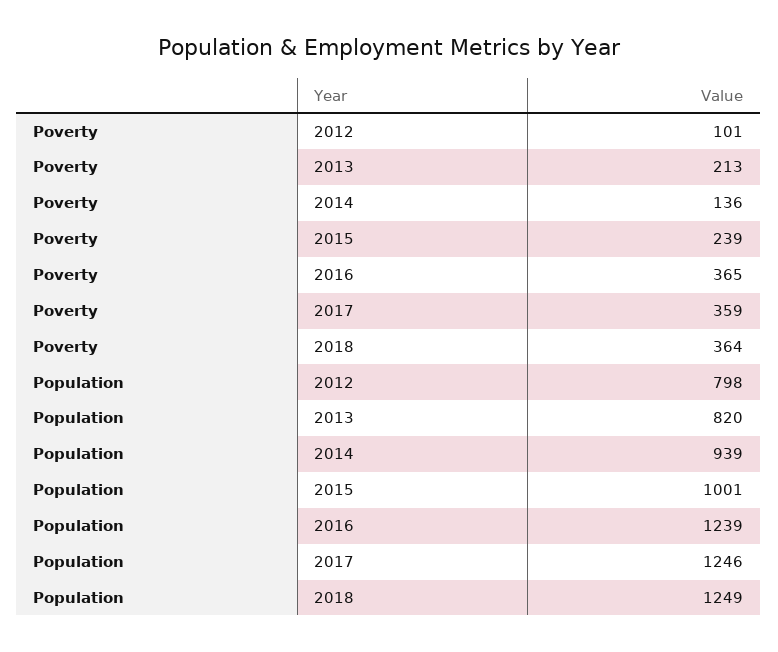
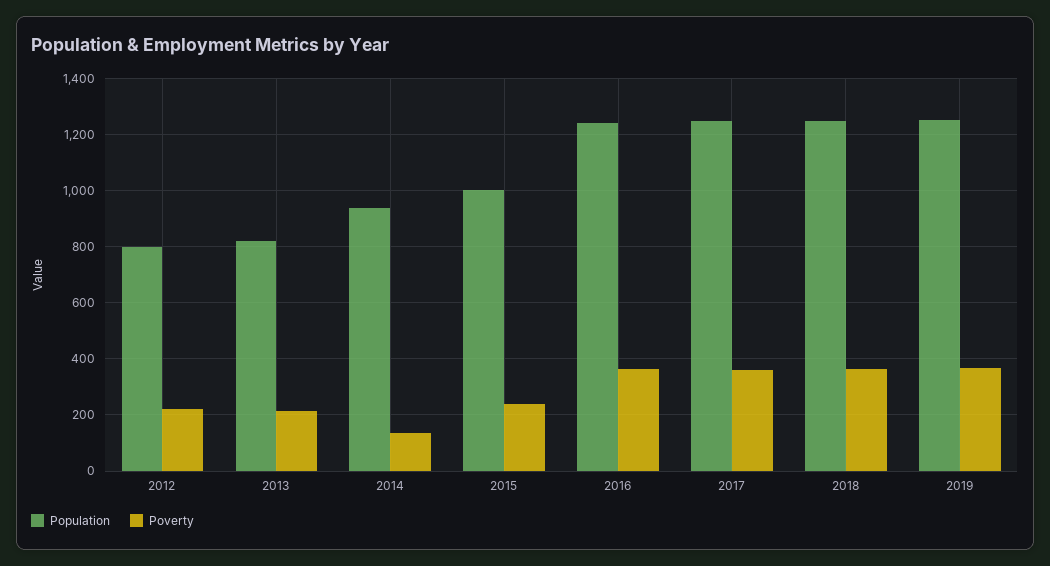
Poverty, 2012: 101 -> 225
Population, 2019: none -> 1250
Poverty, 2019: none -> 375

